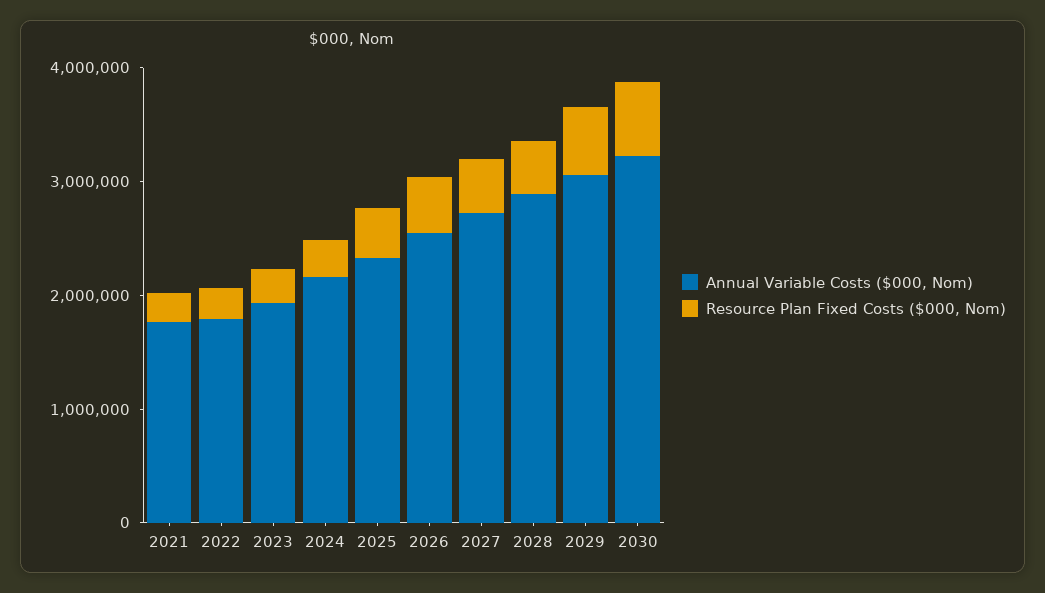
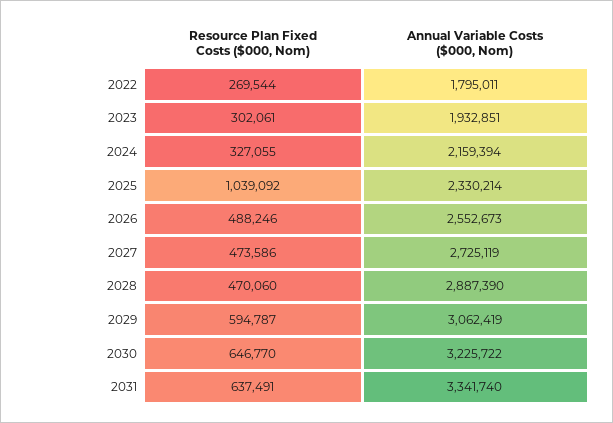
Annual Variable Costs ($000, Nom), 2021: 1800000 -> none
Resource Plan Fixed Costs ($000, Nom), 2021: 200000 -> none
Resource Plan Fixed Costs ($000, Nom), 2025: 400000 -> 1039092
Resource Plan Fixed Costs ($000, Nom), 2031: none -> 637491
Annual Variable Costs ($000, Nom), 2031: none -> 3341740

